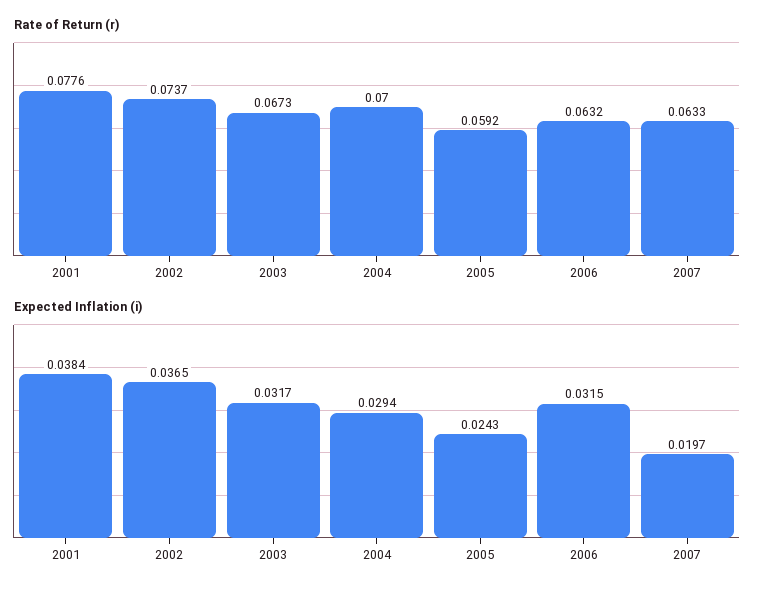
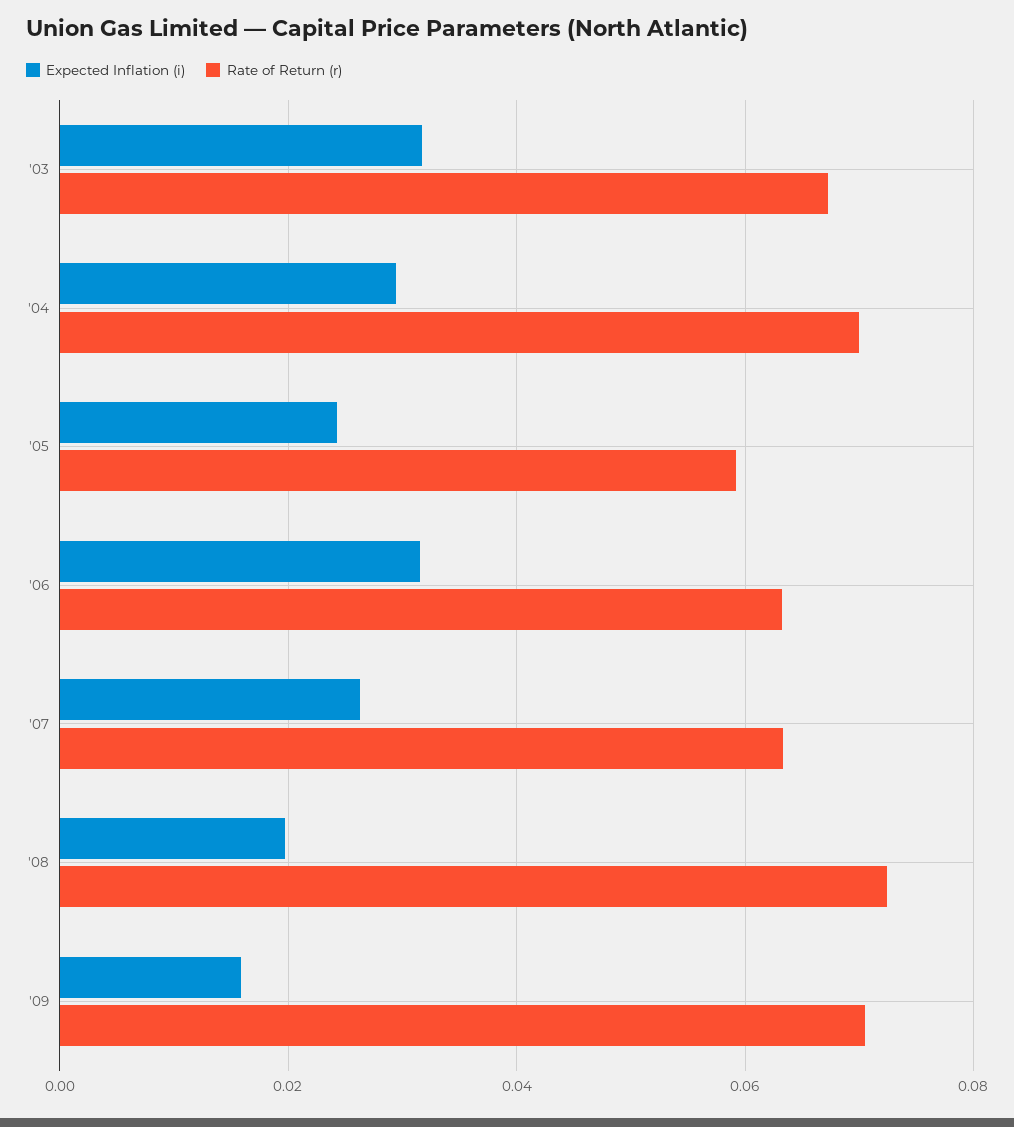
Rate of Return (r), 2001: 0.0776 -> none
Rate of Return (r), 2002: 0.0737 -> none
Expected Inflation (i), 2001: 0.0384 -> none
Expected Inflation (i), 2002: 0.0365 -> none
Expected Inflation (i), 2007: 0.0197 -> 0.026
Expected Inflation (i), '08: none -> 0.02
Rate of Return (r), '08: none -> 0.072
Expected Inflation (i), '09: none -> 0.016
Rate of Return (r), '09: none -> 0.07

